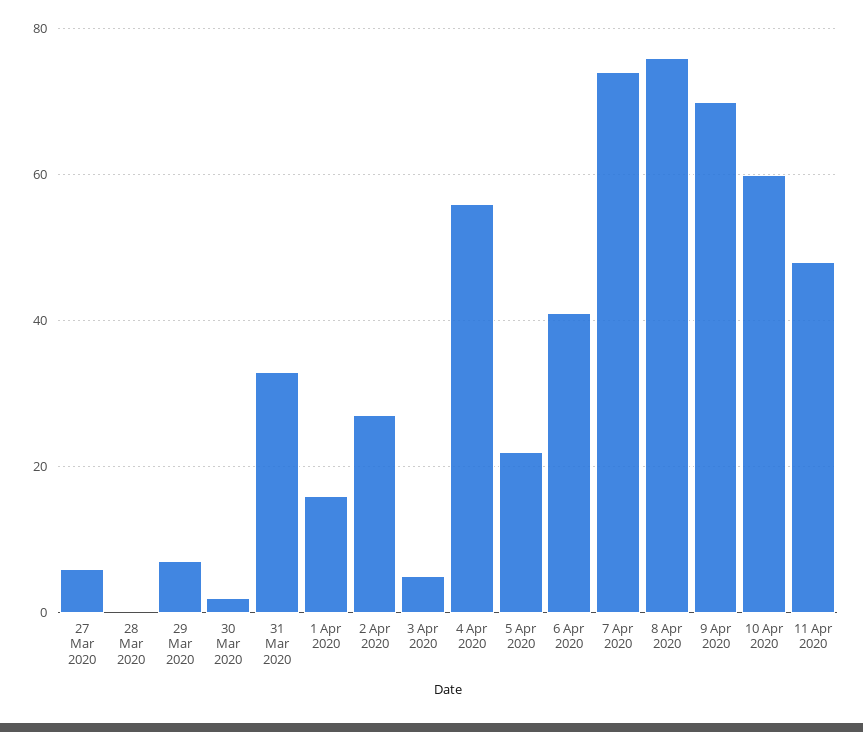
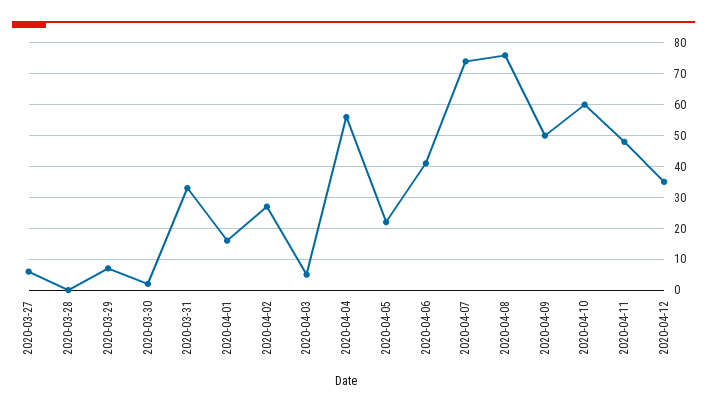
9 Apr 2020: 70 -> 50
2020-04-12: none -> 35

